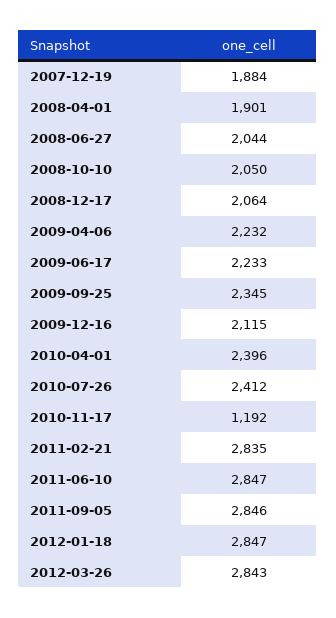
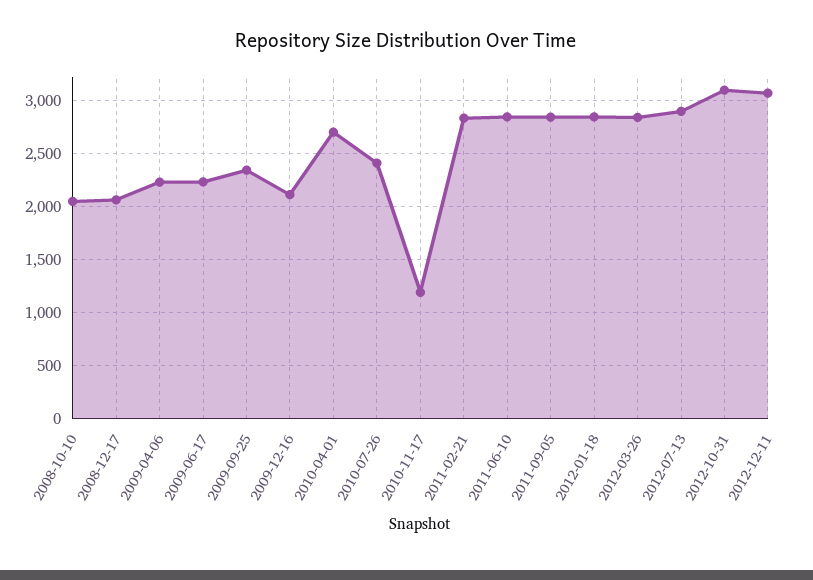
2007-12-19: 1884 -> none
2008-04-01: 1901 -> none
2008-06-27: 2044 -> none
2010-04-01: 2396 -> 2700
2012-07-13: none -> 2900
2012-10-31: none -> 3100
2012-12-11: none -> 3100

